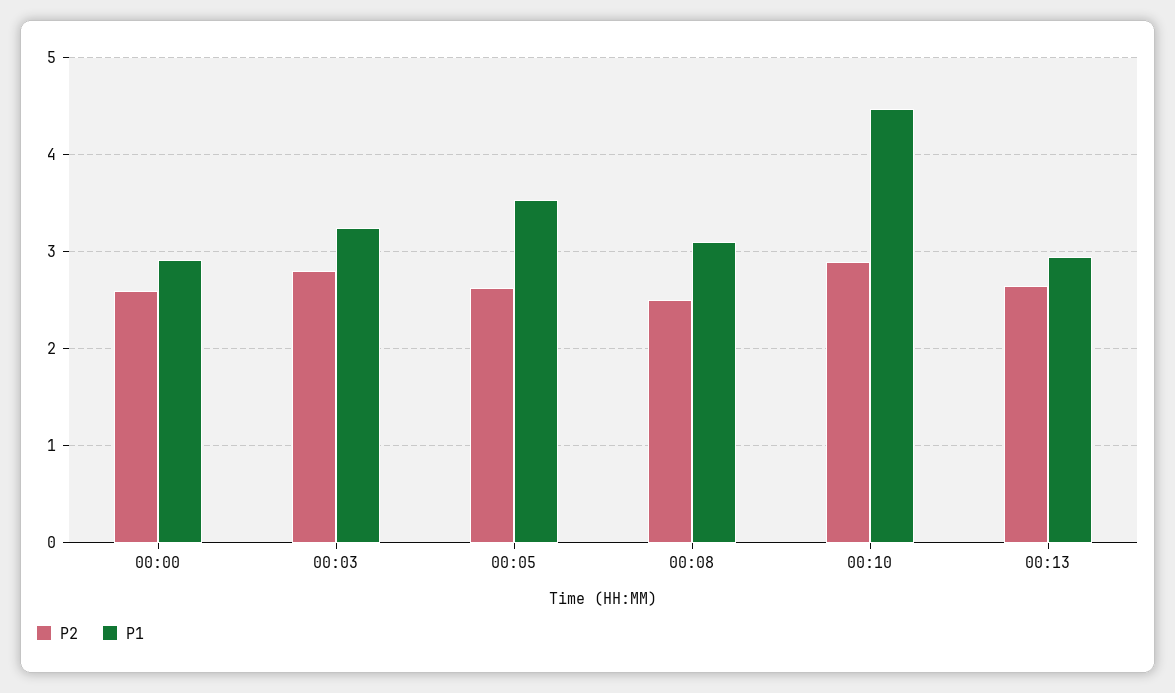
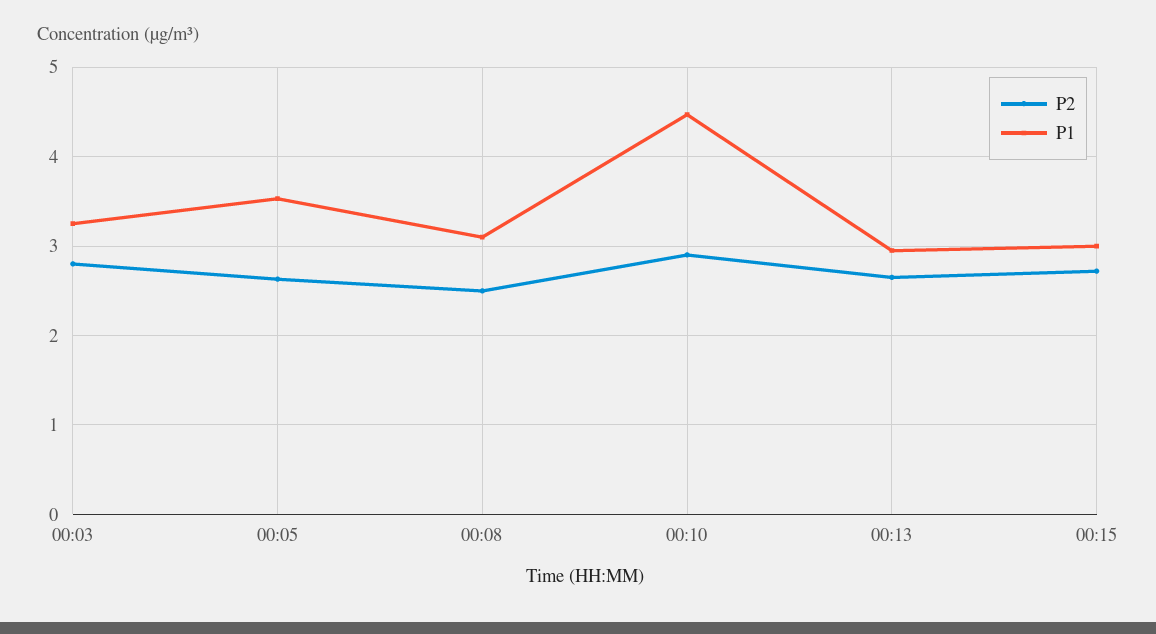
P2, 00:00: 2.6 -> none
P1, 00:00: 2.9 -> none
P2, 00:15: none -> 2.7
P1, 00:15: none -> 3

